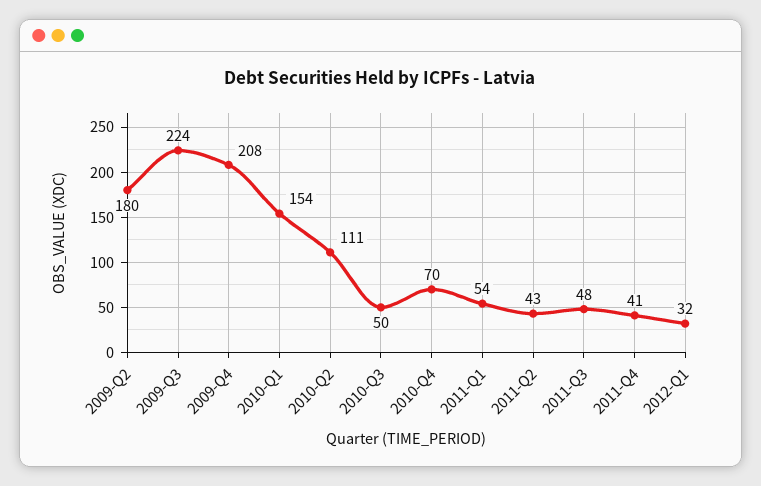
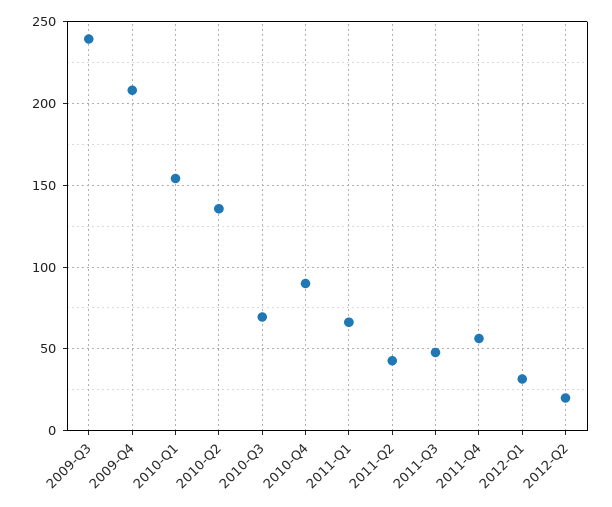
2009-Q2: 180 -> none
2009-Q3: 224 -> 240
2010-Q2: 111 -> 135
2010-Q3: 50 -> 70
2010-Q4: 70 -> 90
2011-Q1: 54 -> 65
2011-Q4: 41 -> 55
2012-Q2: none -> 20

